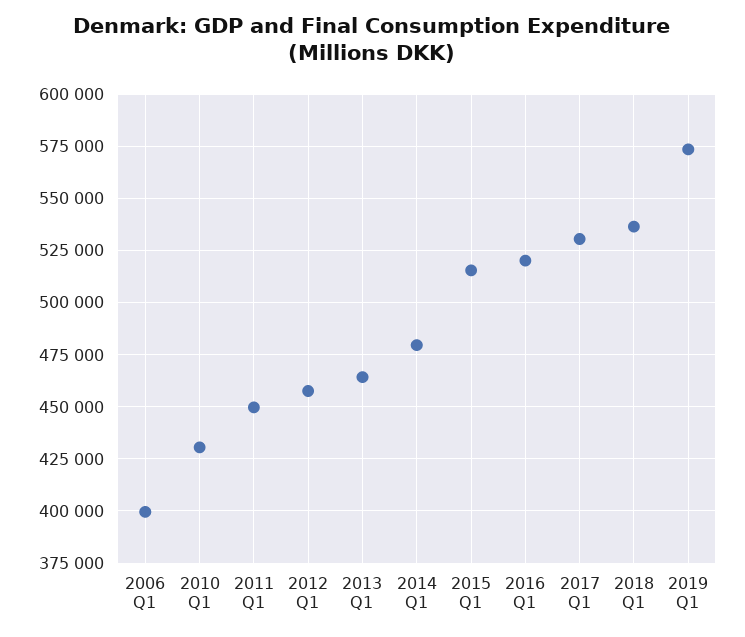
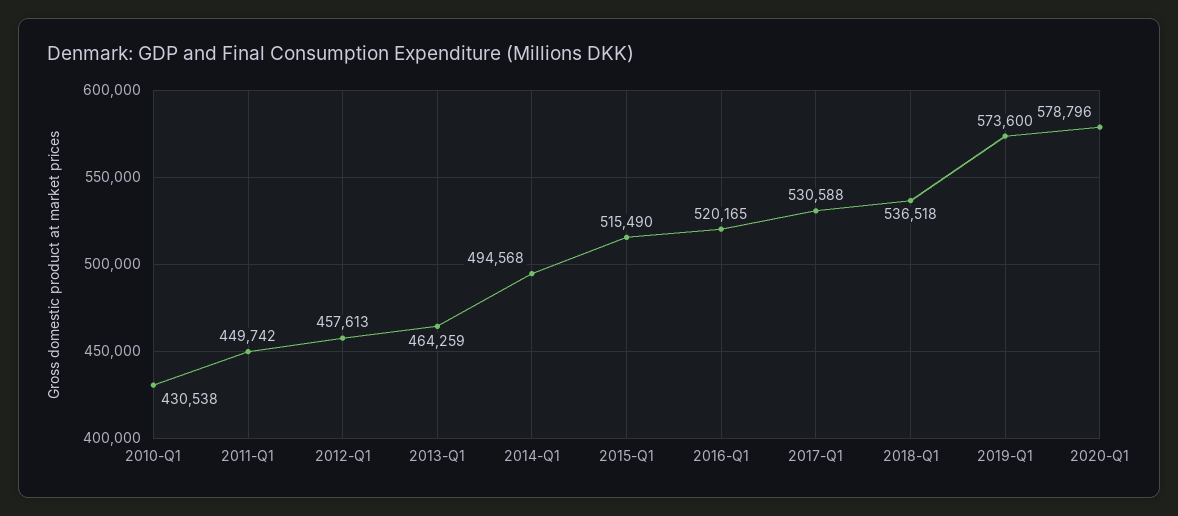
2006 Q1: 400000 -> none
2014 Q1: 480000 -> 494568
2020-Q1: none -> 578796

